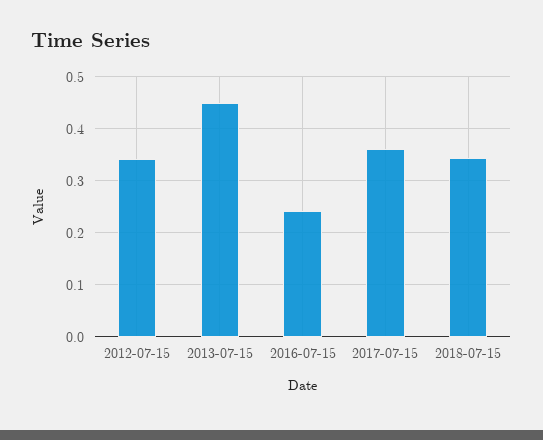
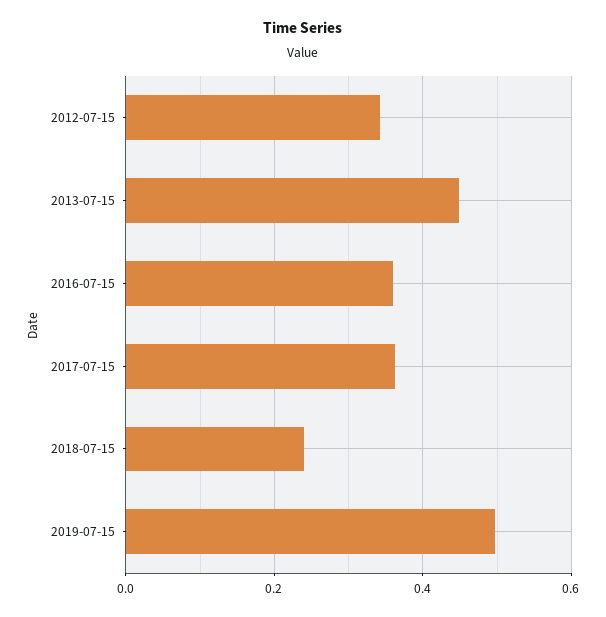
2016-07-15: 0.24 -> 0.36
2018-07-15: 0.34 -> 0.24
2019-07-15: none -> 0.5

